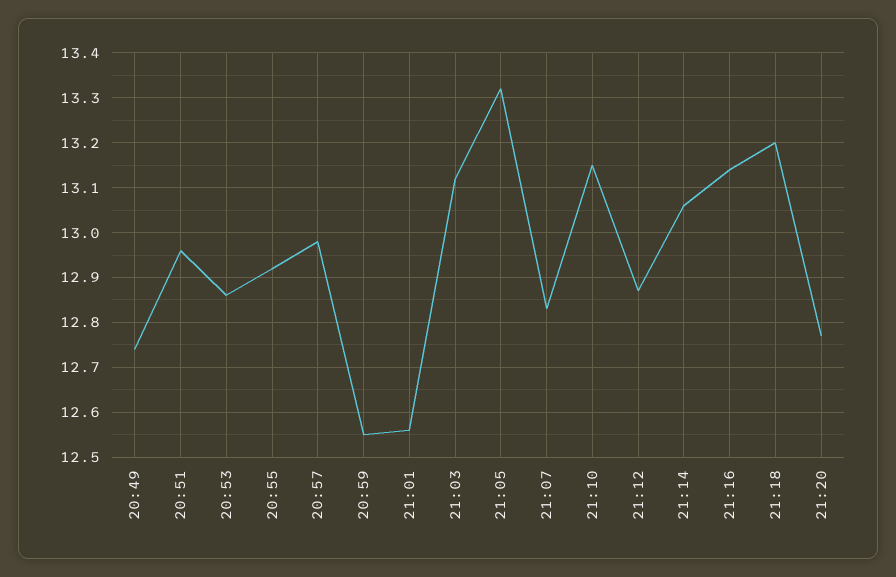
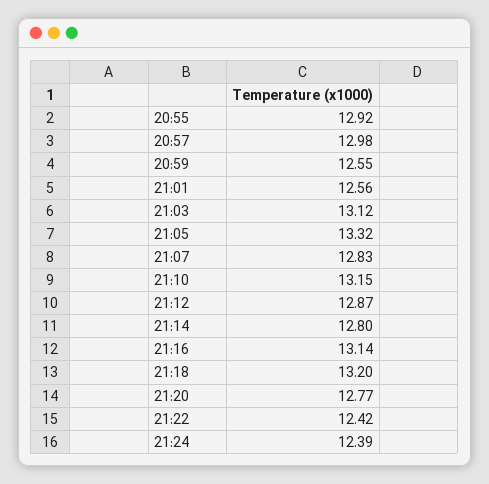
20:49: 12.75 -> none
20:51: 12.95 -> none
20:53: 12.85 -> none
21:14: 13.05 -> 12.8
21:22: none -> 12.42
21:24: none -> 12.39

